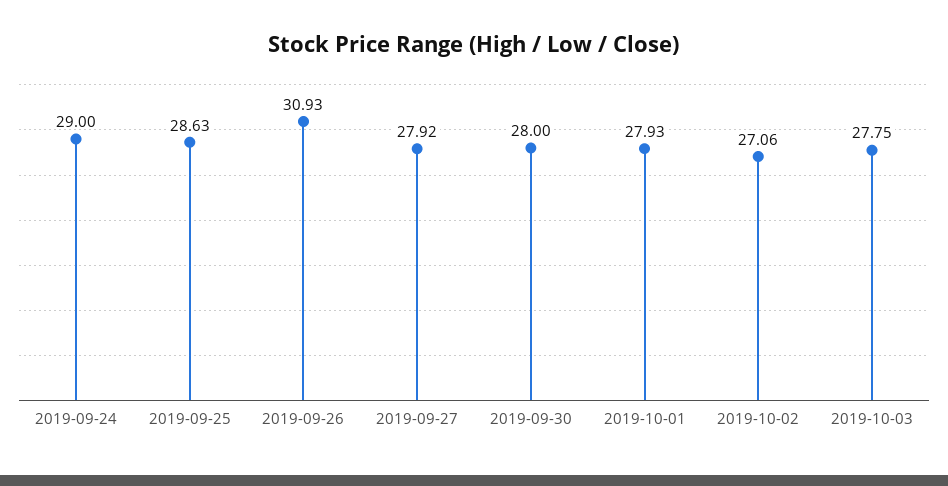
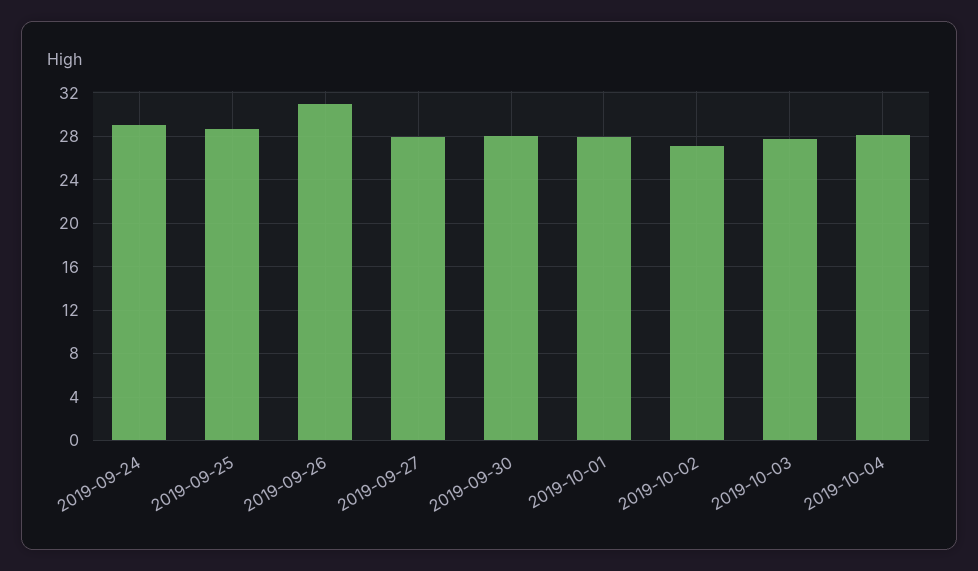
2019-10-04: none -> 28

